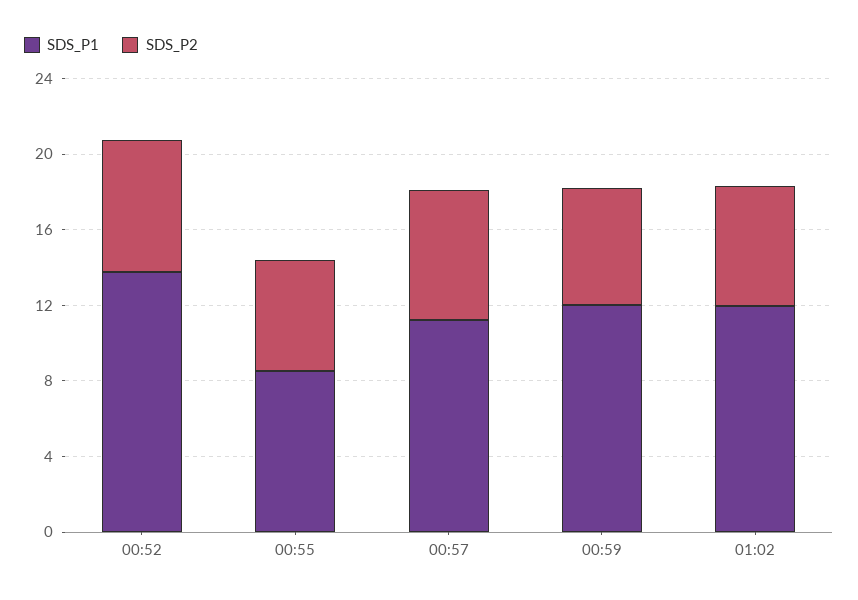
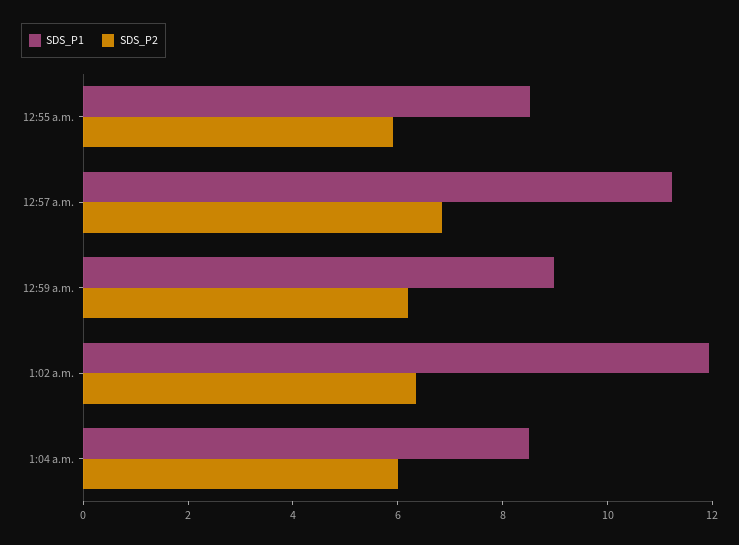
SDS_P1, 00:52: 14 -> none
SDS_P2, 00:52: 7 -> none
SDS_P1, 00:59: 12 -> 9
SDS_P1, 1:04 a.m.: none -> 8.5
SDS_P2, 1:04 a.m.: none -> 6

